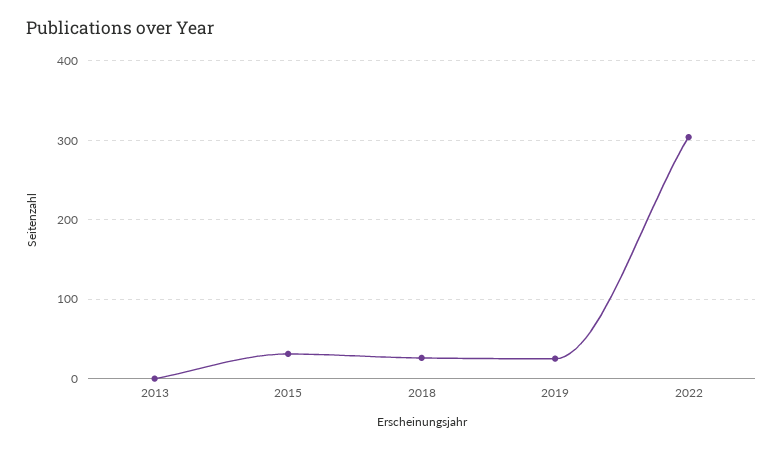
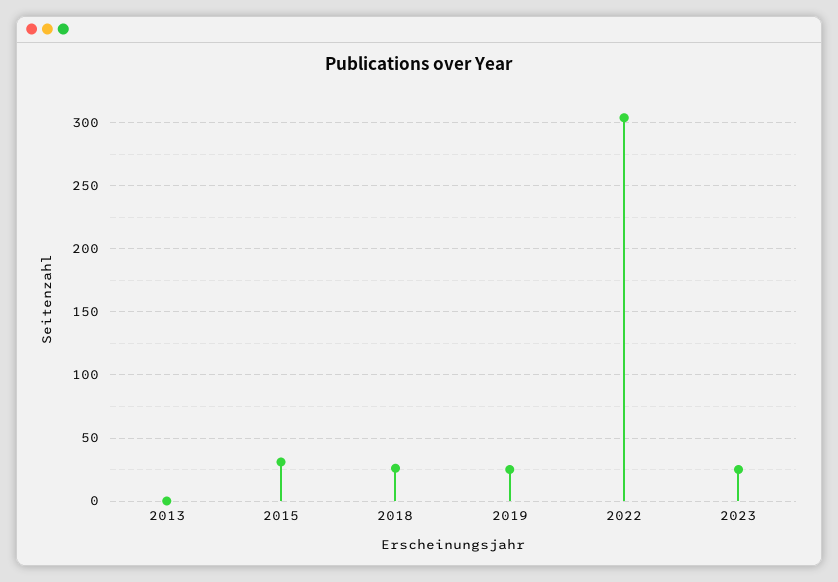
2023: none -> 25

